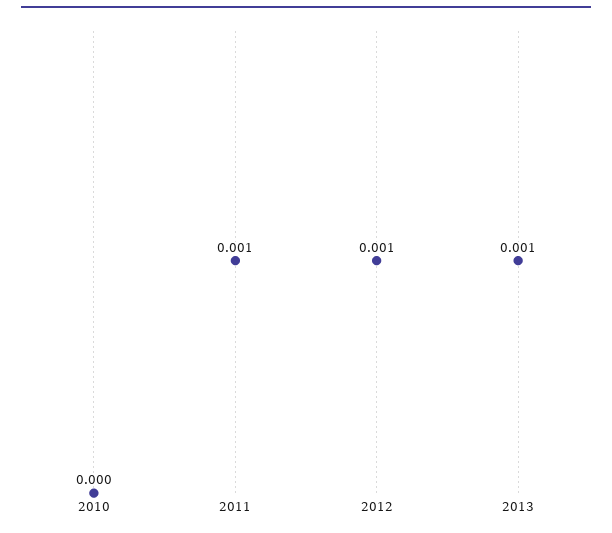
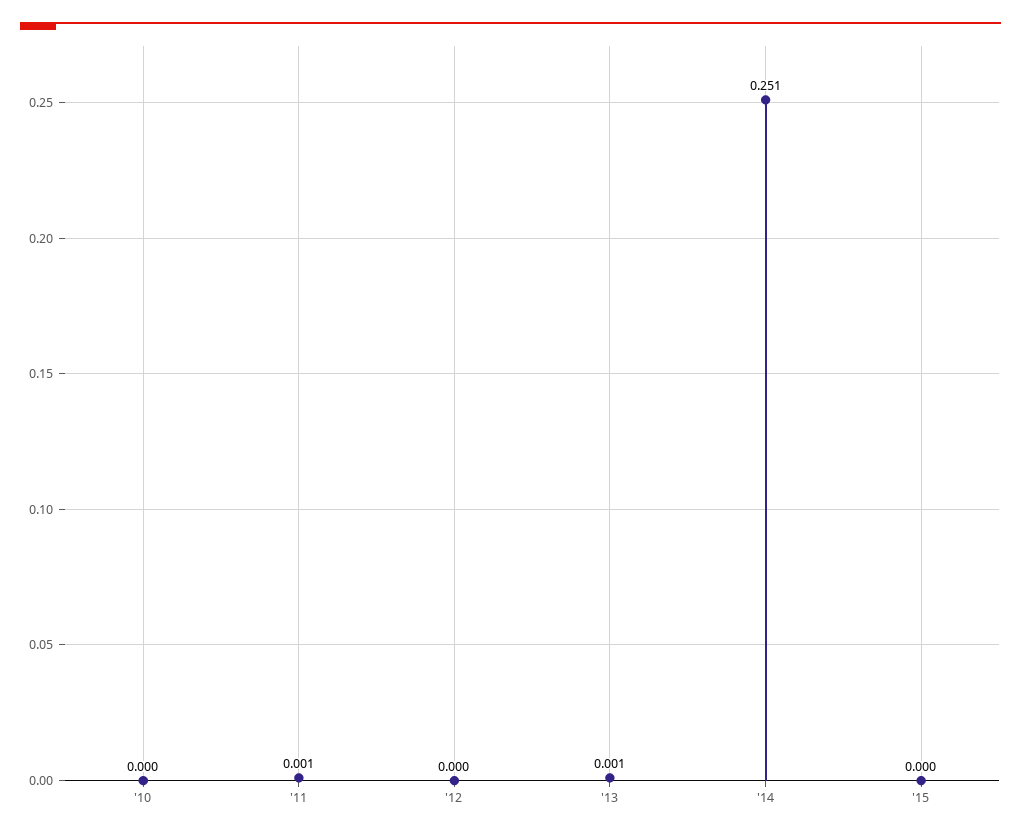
2012: 0.001 -> 0
'14: none -> 0.251
'15: none -> 0

